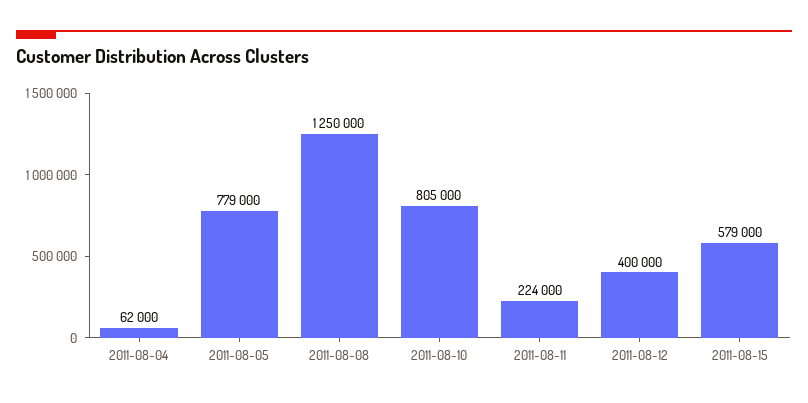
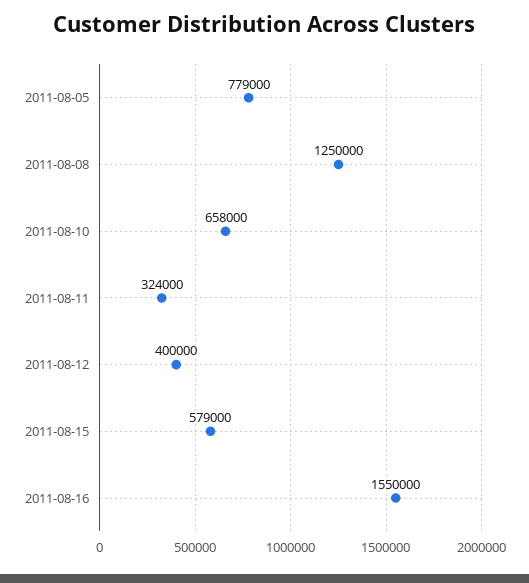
2011-08-04: 62000 -> none
2011-08-10: 805000 -> 658000
2011-08-11: 224000 -> 324000
2011-08-16: none -> 1550000

